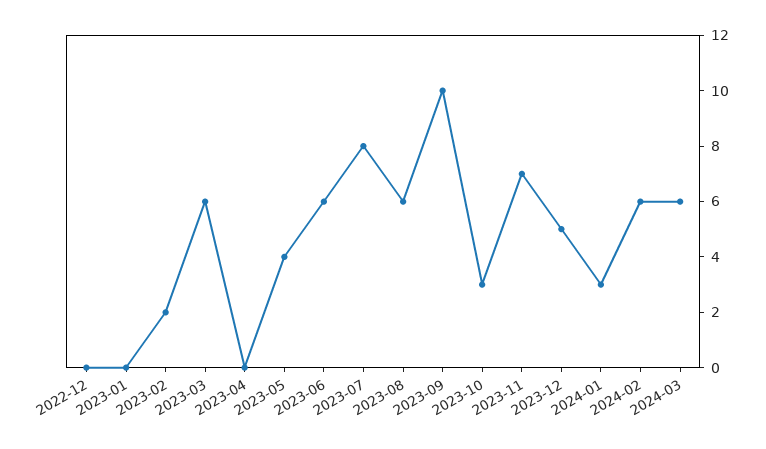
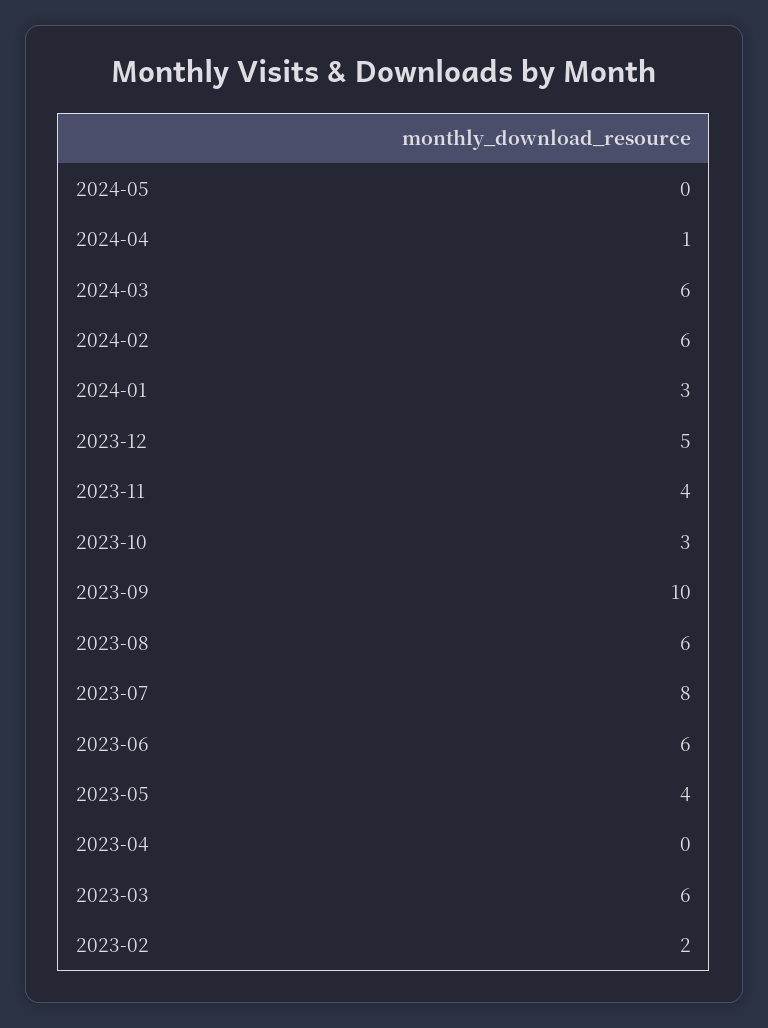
2022-12: 0 -> none
2023-01: 0 -> none
2023-11: 7 -> 4
2024-05: none -> 0
2024-04: none -> 1

